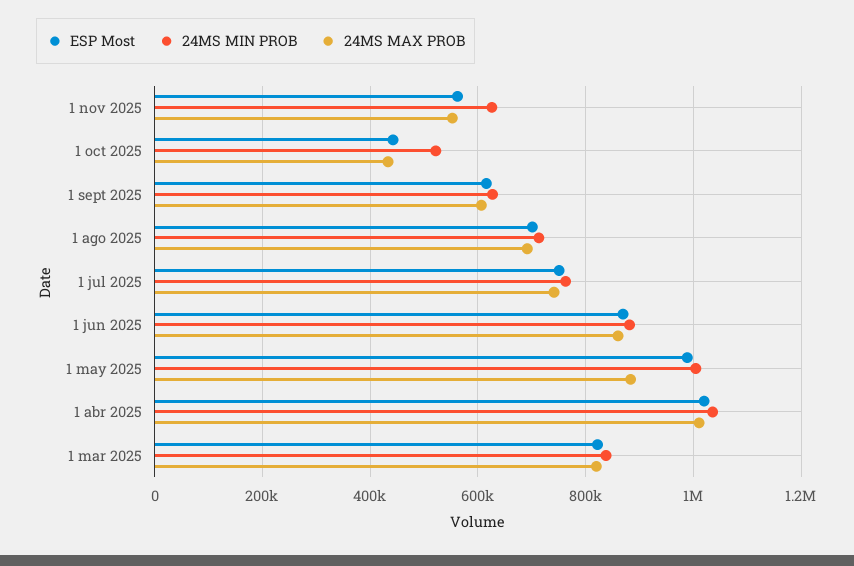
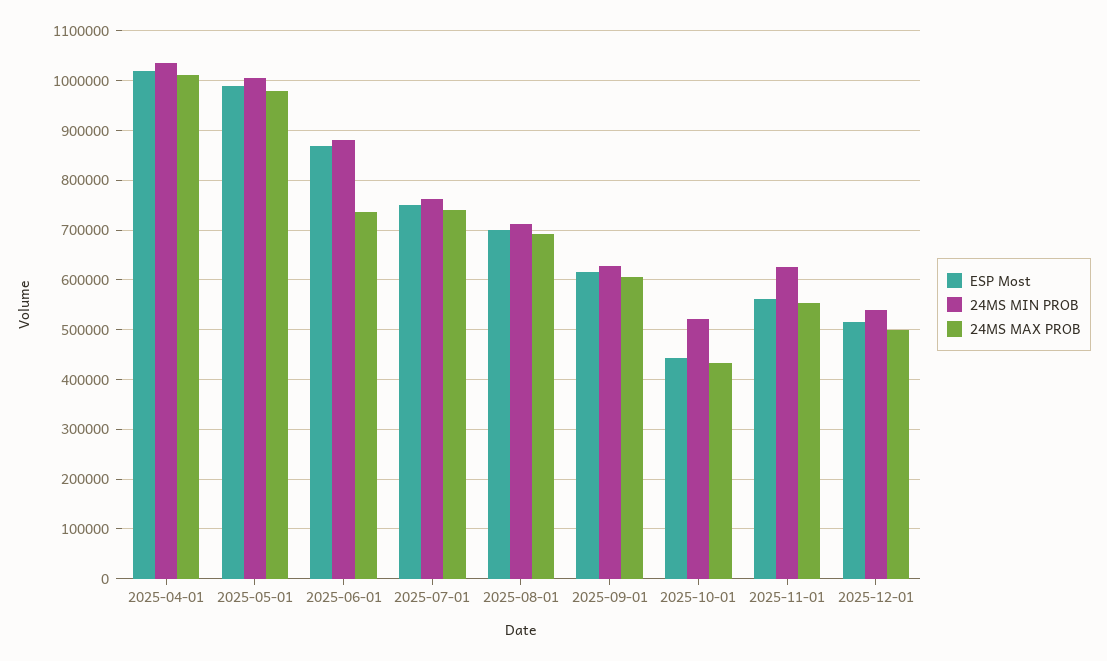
24MS MAX PROB, 1 jun 2025: 860000 -> 740000
24MS MAX PROB, 1 may 2025: 880000 -> 980000
ESP Most, 1 mar 2025: 820000 -> none
24MS MIN PROB, 1 mar 2025: 840000 -> none
24MS MAX PROB, 1 mar 2025: 820000 -> none
ESP Most, 2025-12-01: none -> 520000
24MS MIN PROB, 2025-12-01: none -> 540000
24MS MAX PROB, 2025-12-01: none -> 500000

